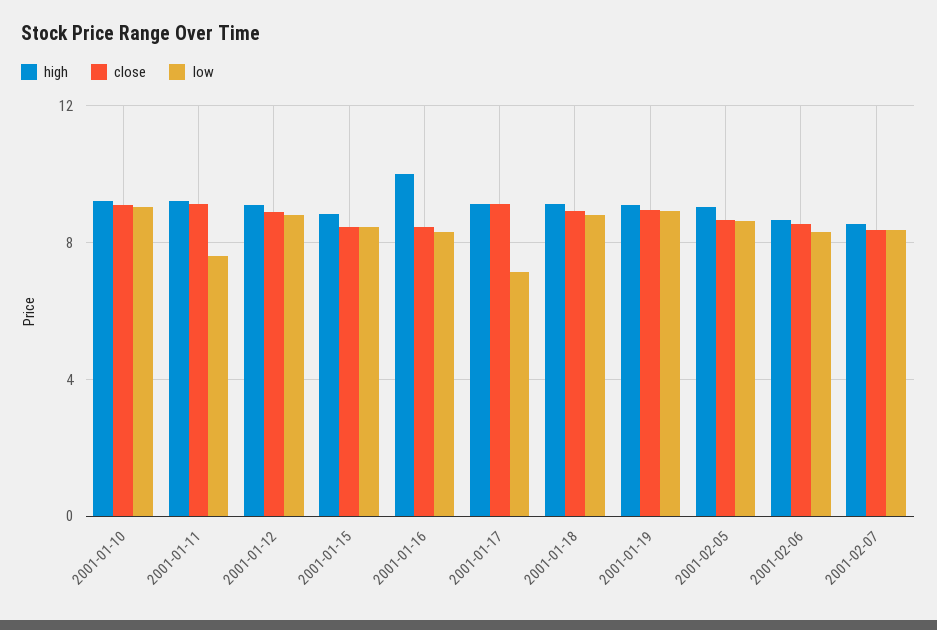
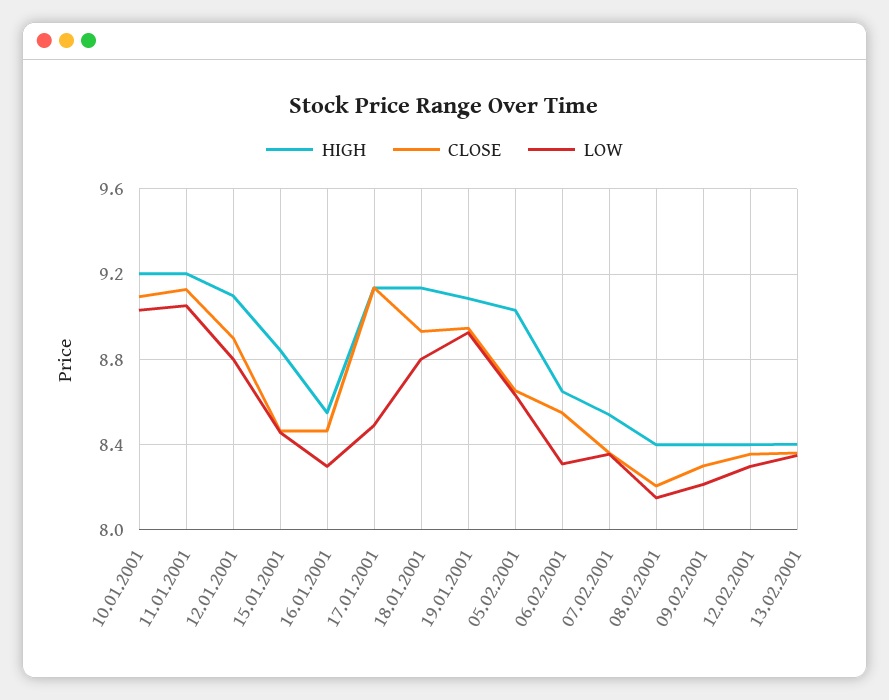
low, 2001-01-11: 7.5 -> 9.05
high, 2001-01-16: 10 -> 8.55
low, 2001-01-17: 7 -> 8.5
high, 08.02.2001: none -> 8.4
close, 08.02.2001: none -> 8.2
low, 08.02.2001: none -> 8.15
high, 09.02.2001: none -> 8.4
close, 09.02.2001: none -> 8.3
low, 09.02.2001: none -> 8.2
high, 12.02.2001: none -> 8.4
close, 12.02.2001: none -> 8.35
low, 12.02.2001: none -> 8.3
high, 13.02.2001: none -> 8.4
close, 13.02.2001: none -> 8.35
low, 13.02.2001: none -> 8.35

